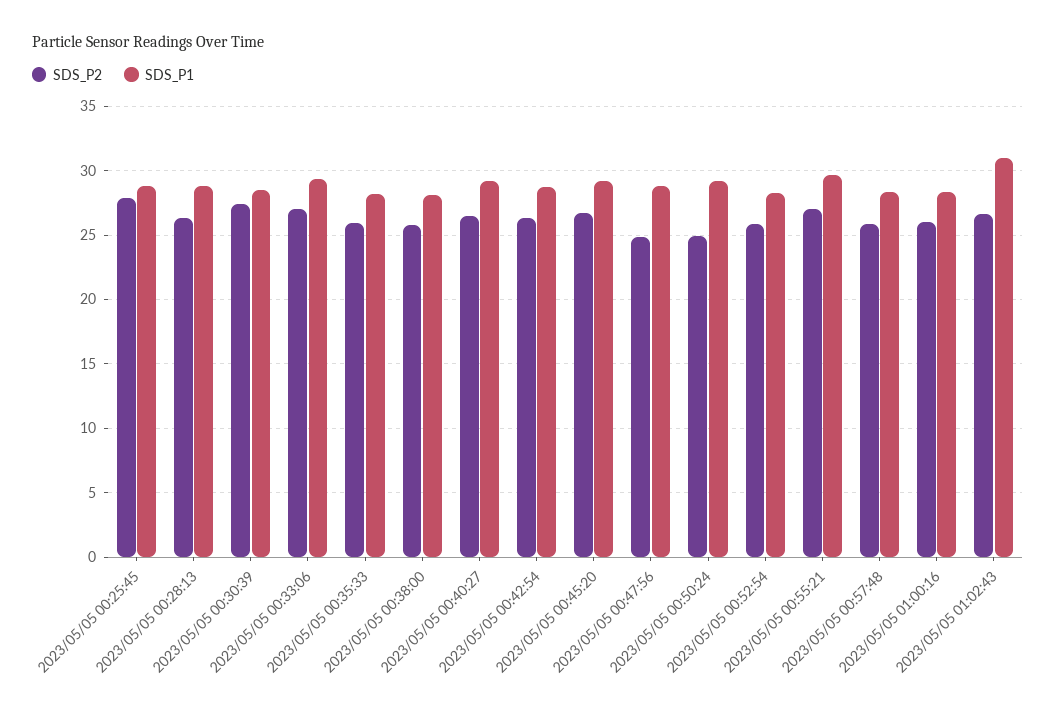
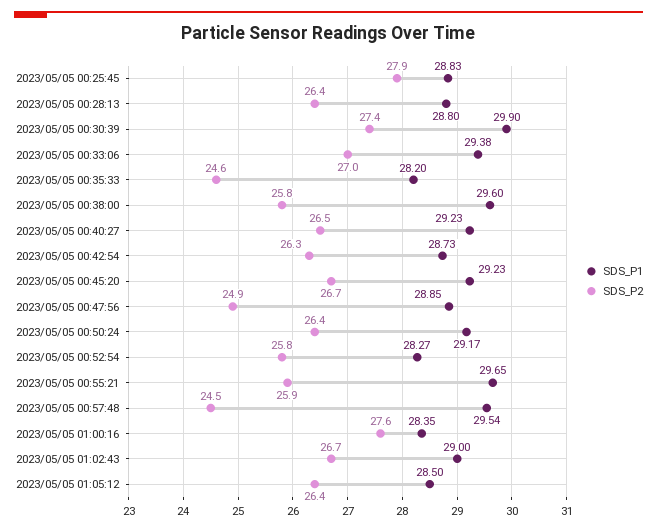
SDS_P1, 2023/05/05 00:30:39: 28.5 -> 29.9
SDS_P2, 2023/05/05 00:35:33: 26 -> 24.6
SDS_P1, 2023/05/05 00:38:00: 28 -> 29.6
SDS_P2, 2023/05/05 00:50:24: 25 -> 26.4
SDS_P2, 2023/05/05 00:55:21: 27 -> 25.9
SDS_P2, 2023/05/05 00:57:48: 26 -> 24.5
SDS_P1, 2023/05/05 00:57:48: 28.5 -> 29.54
SDS_P2, 2023/05/05 01:00:16: 26 -> 27.6
SDS_P1, 2023/05/05 01:02:43: 31 -> 29
SDS_P1, 2023/05/05 01:05:12: none -> 28.5
SDS_P2, 2023/05/05 01:05:12: none -> 26.4

